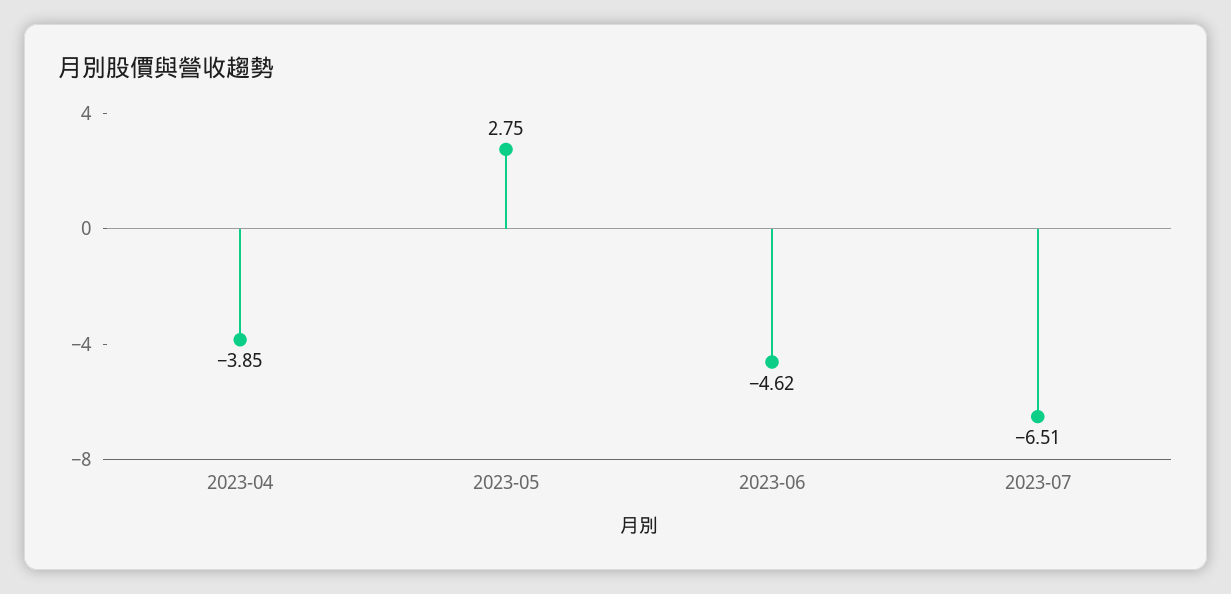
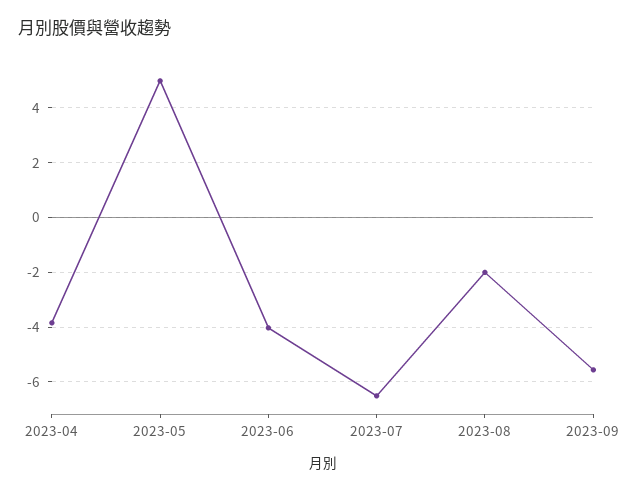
2023-05: 2.75 -> 5
2023-06: -4.62 -> -4
2023-08: none -> -2
2023-09: none -> -5.5

